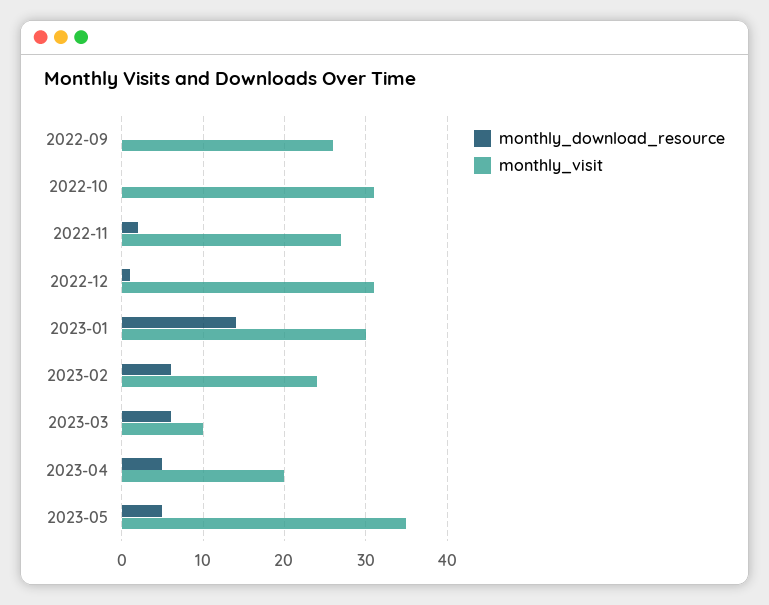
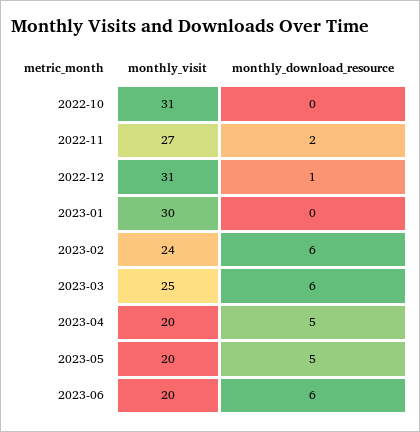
monthly_download_resource, 2022-09: 0 -> none
monthly_visit, 2022-09: 26 -> none
monthly_download_resource, 2023-01: 14 -> 0
monthly_visit, 2023-03: 10 -> 25
monthly_visit, 2023-05: 35 -> 20
monthly_visit, 2023-06: none -> 20
monthly_download_resource, 2023-06: none -> 6

